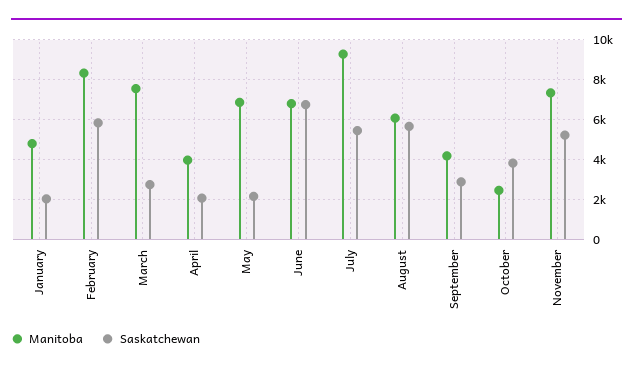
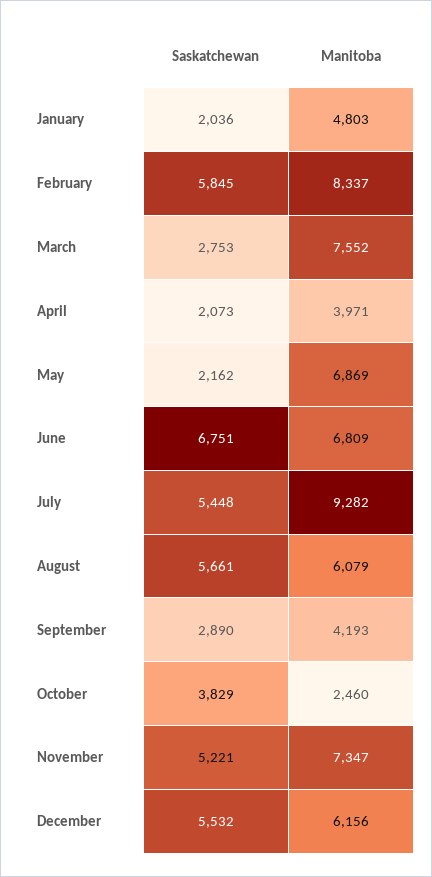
Saskatchewan, December: none -> 5532
Manitoba, December: none -> 6156

